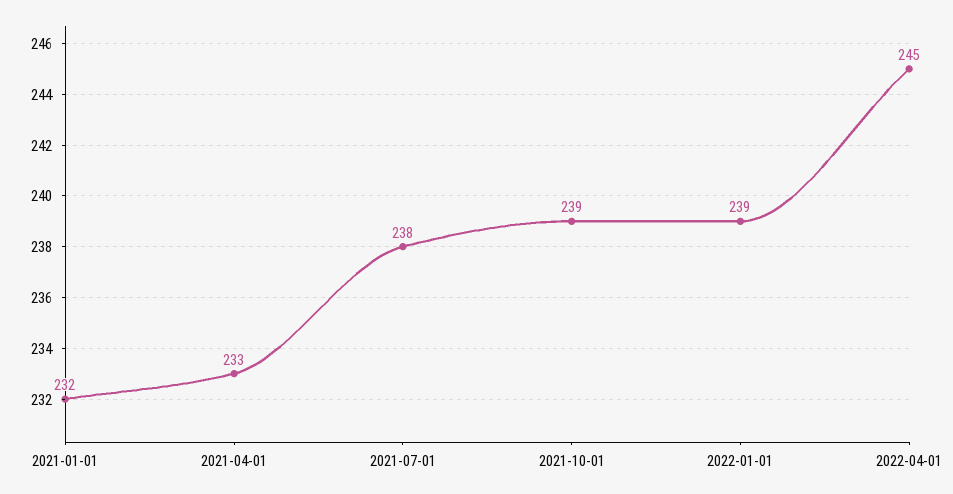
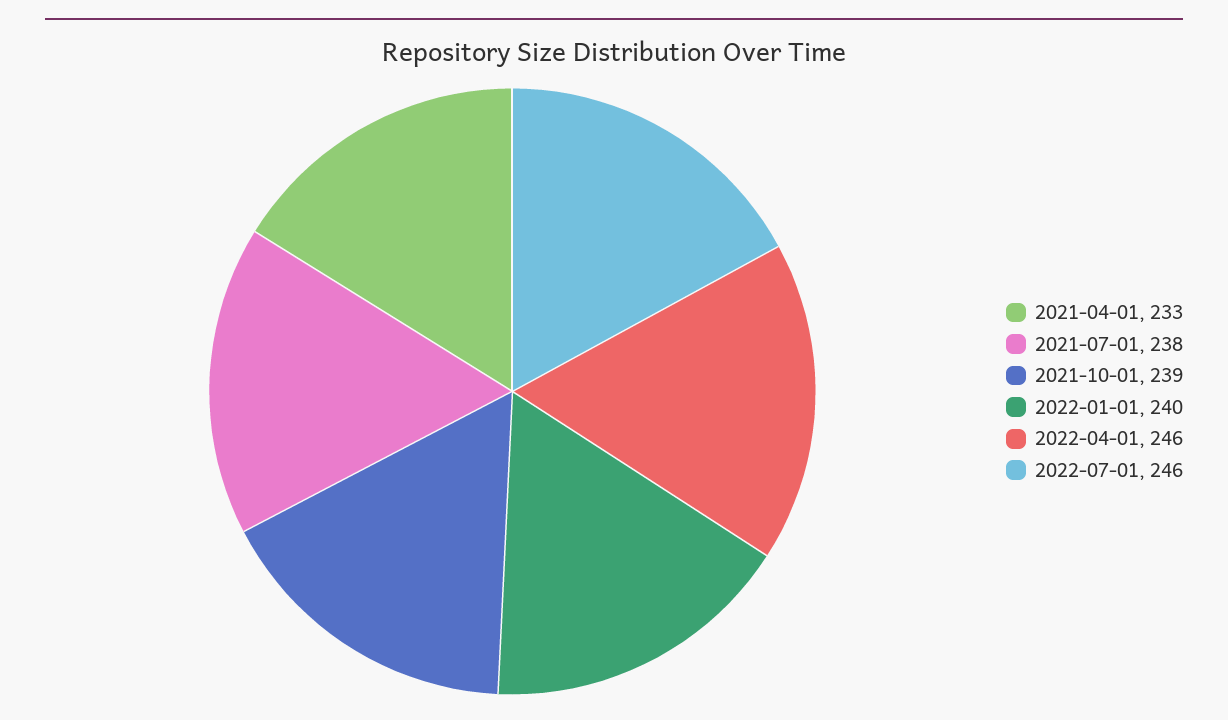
2021-01-01: 232 -> none
2022-01-01: 239 -> 240
2022-04-01: 245 -> 246
2022-07-01: none -> 246

